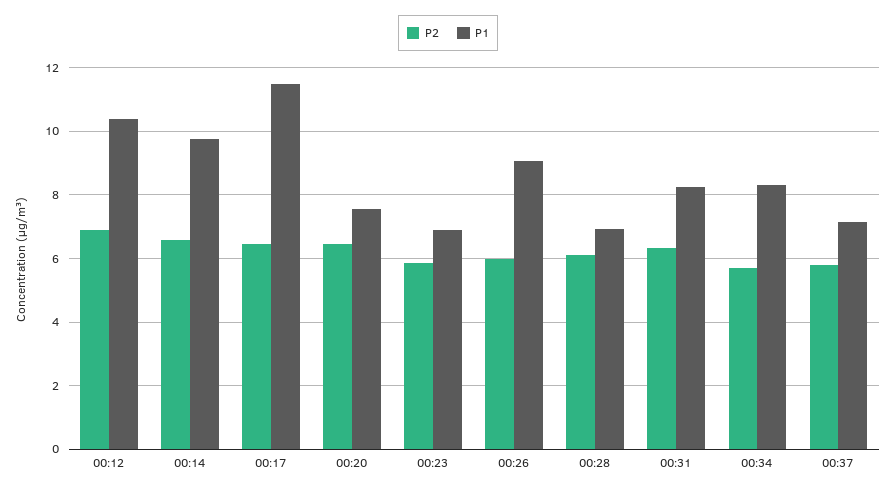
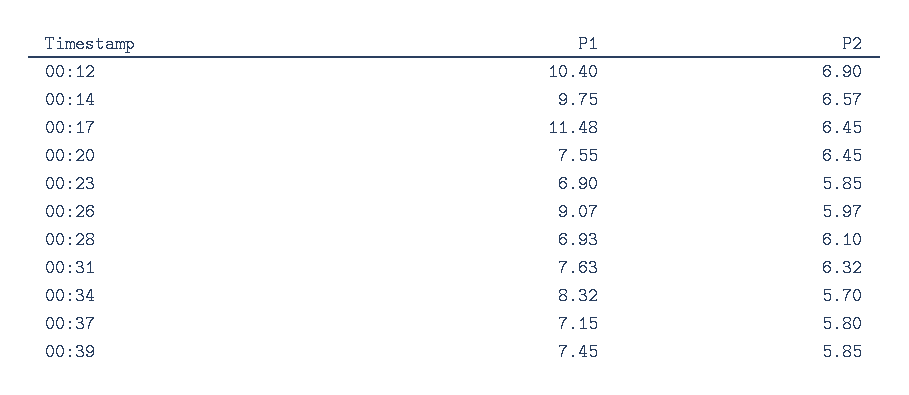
P1, 00:31: 8.2 -> 7.63
P1, 00:39: none -> 7.45
P2, 00:39: none -> 5.85

